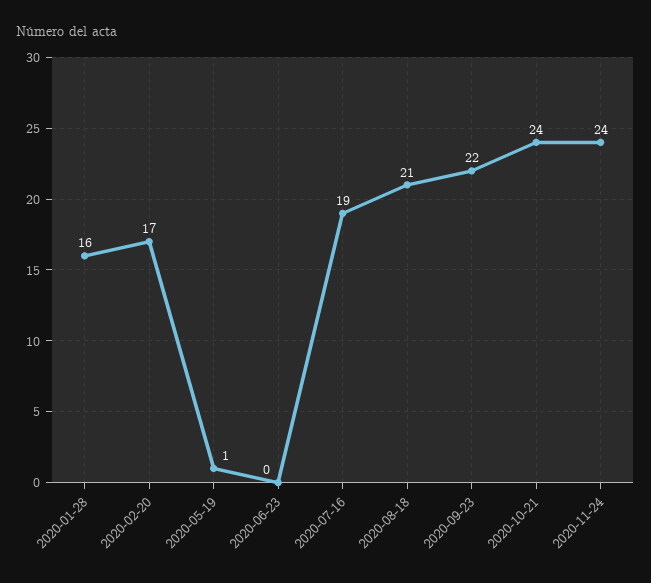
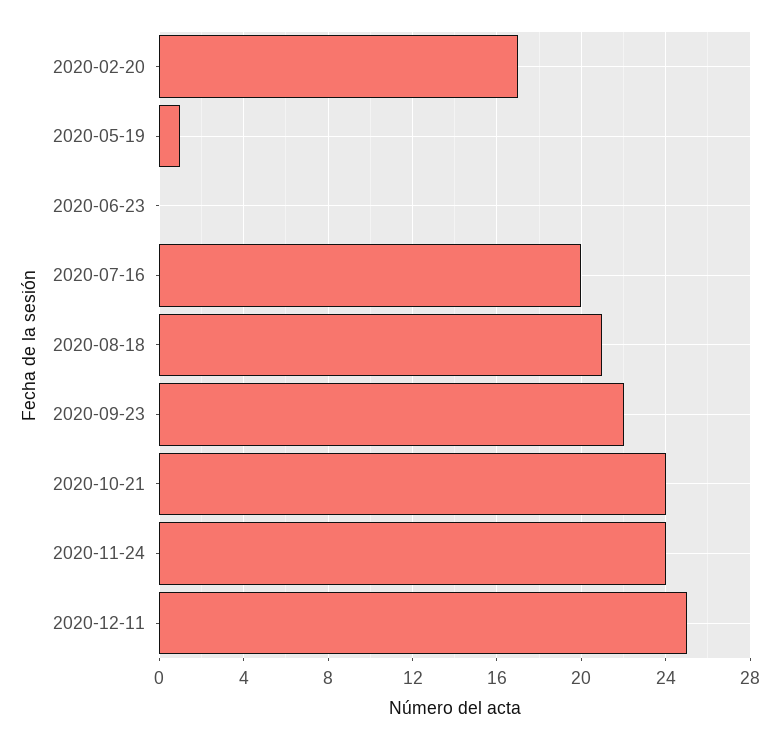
2020-01-28: 16 -> none
2020-07-16: 19 -> 20
2020-12-11: none -> 25

